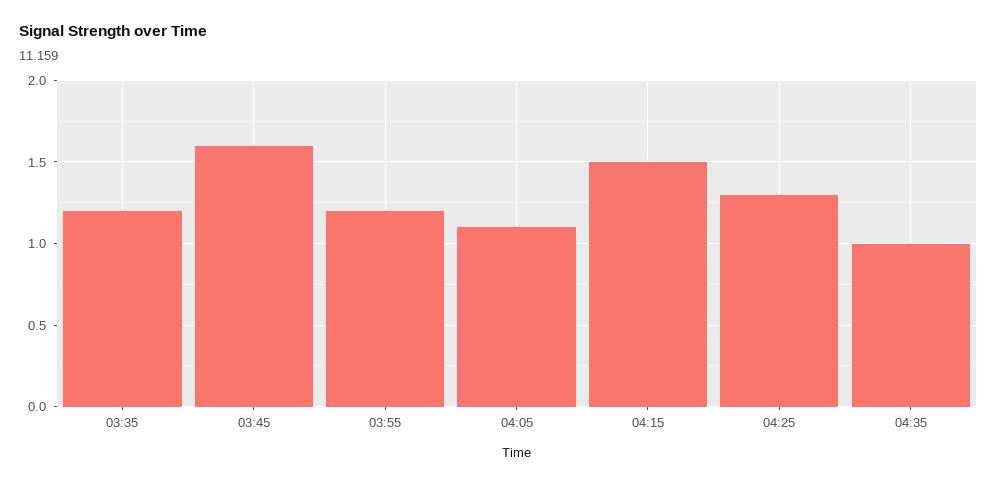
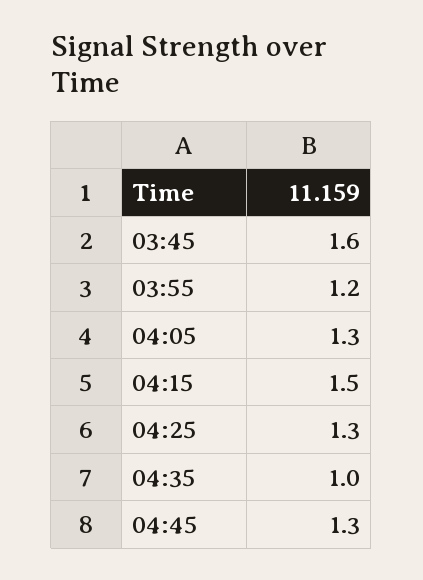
03:35: 1.2 -> none
04:05: 1.1 -> 1.3
04:45: none -> 1.3

